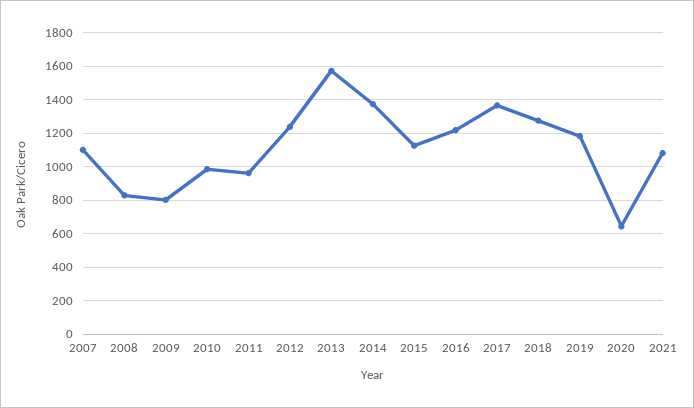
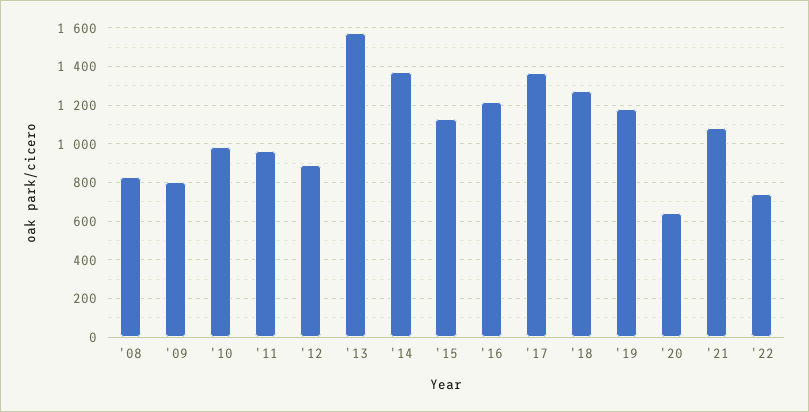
2007: 1100 -> none
2012: 1250 -> 900
'22: none -> 750

